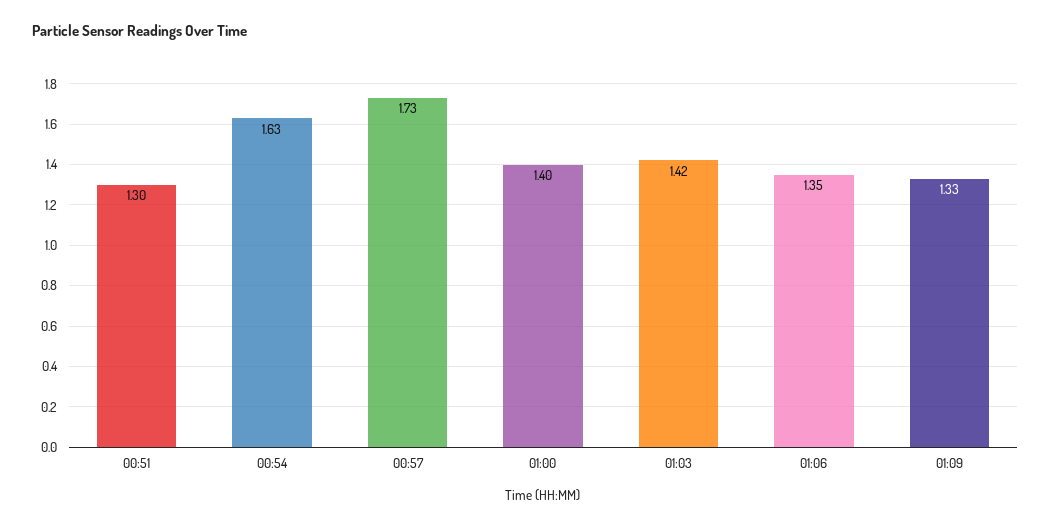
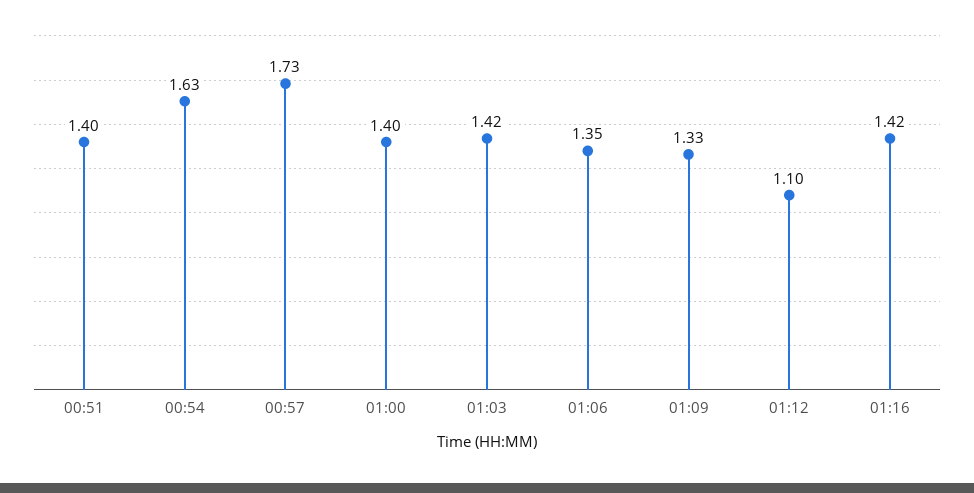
00:51: 1.3 -> 1.4
01:12: none -> 1.1
01:16: none -> 1.42

